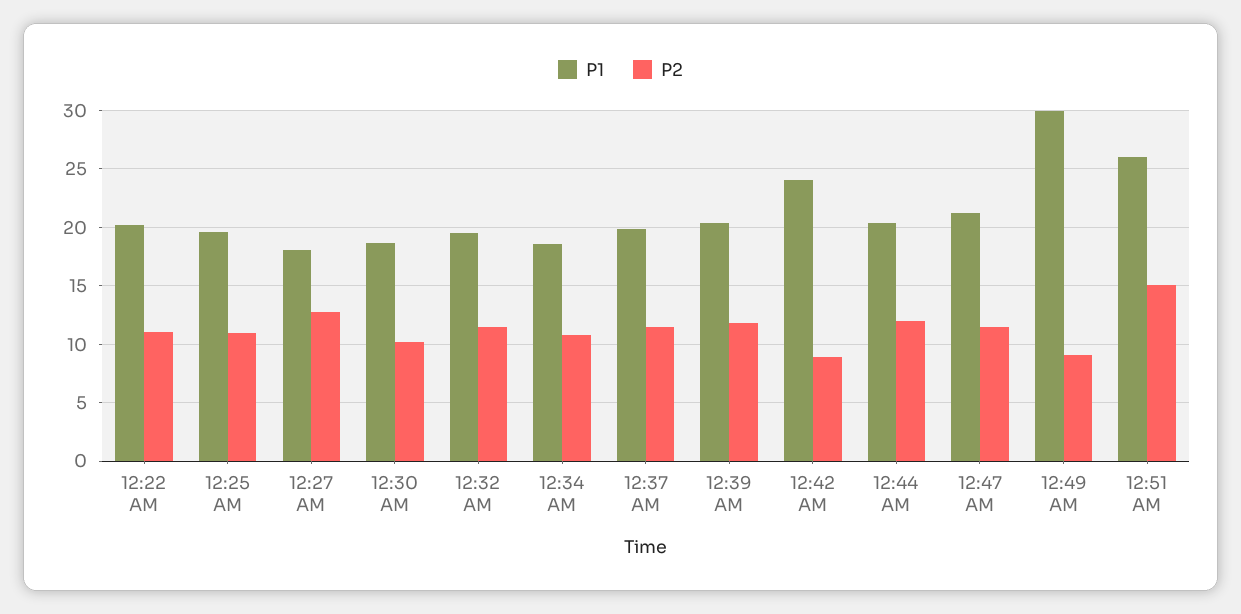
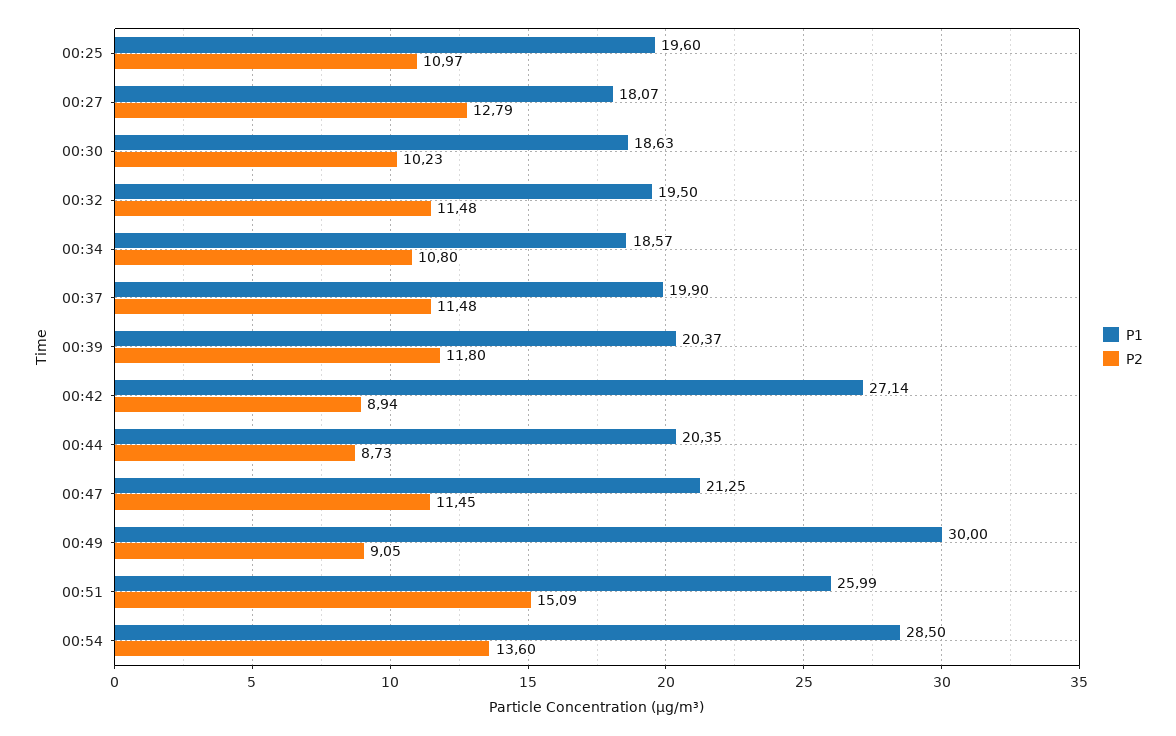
P1, 12:22 AM: 20 -> none
P2, 12:22 AM: 11 -> none
P1, 12:42 AM: 24 -> 27.14
P2, 12:44 AM: 12 -> 8.73
P1, 00:54: none -> 28.5
P2, 00:54: none -> 13.6

